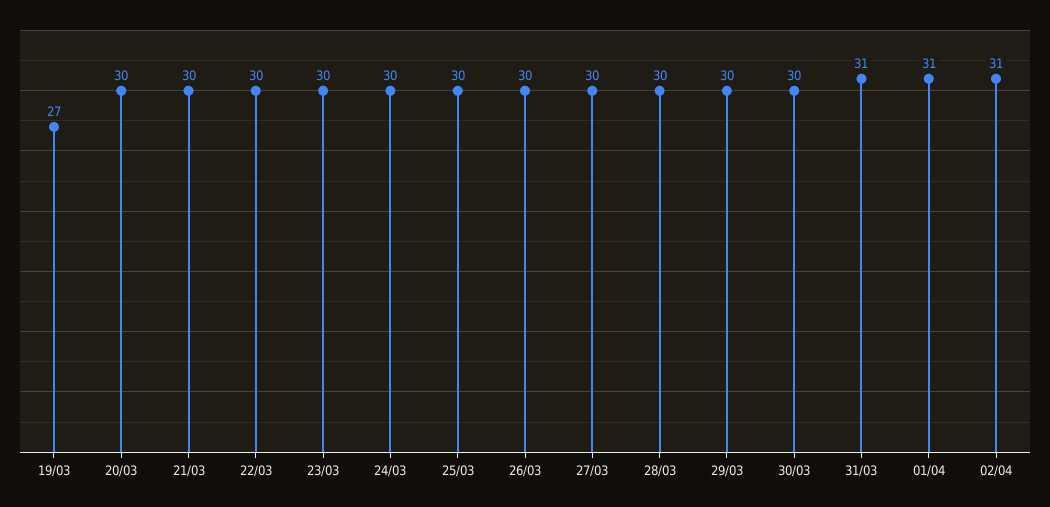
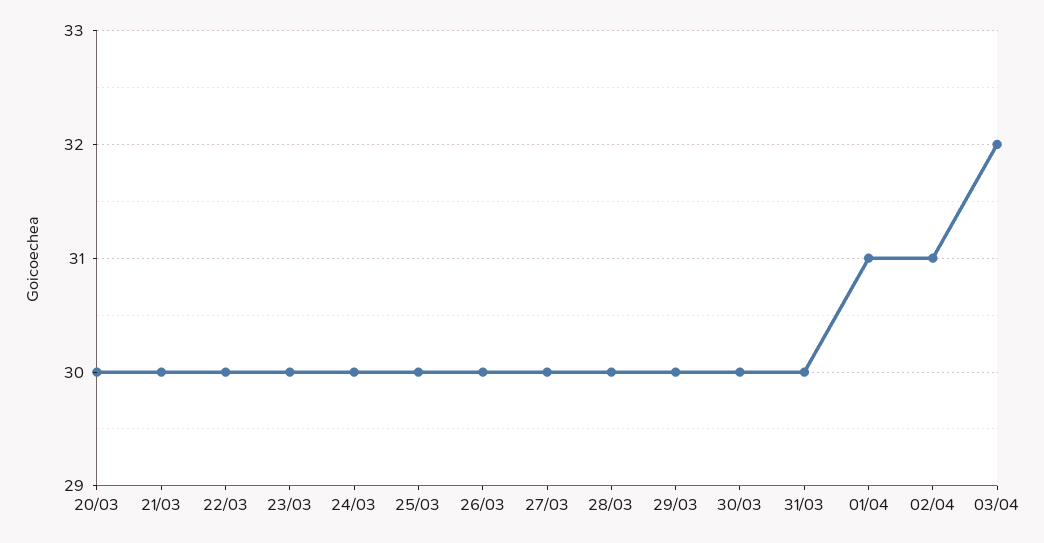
19/03: 27 -> none
31/03: 31 -> 30
03/04: none -> 32

